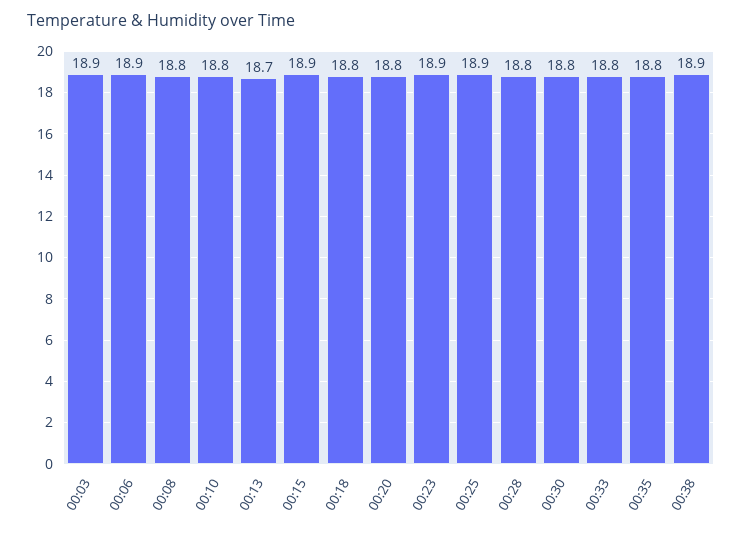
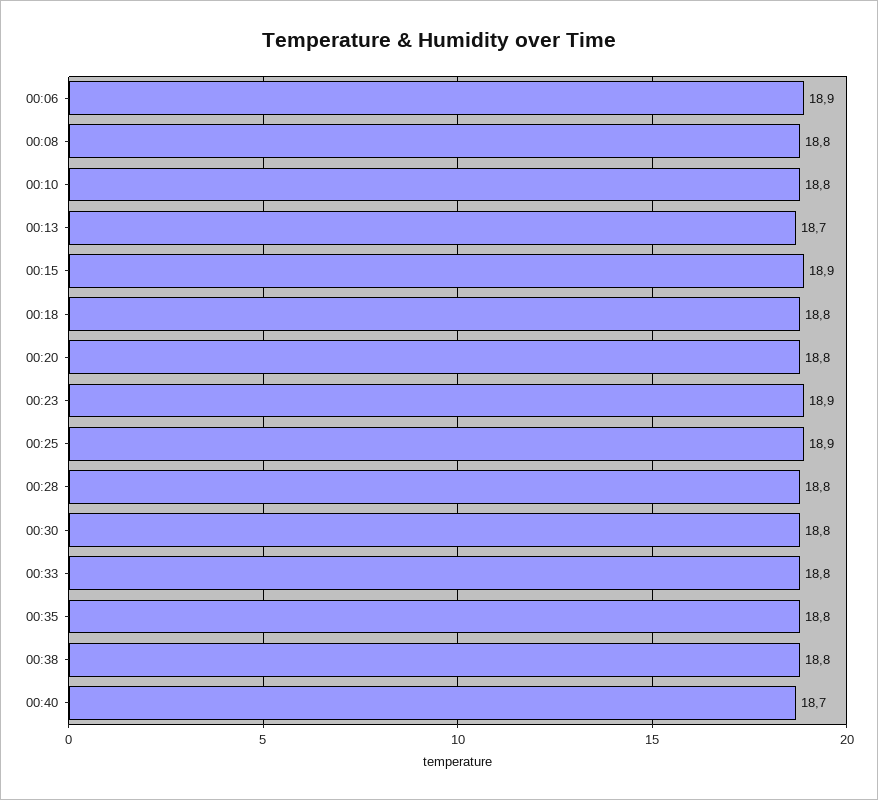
00:03: 18.9 -> none
00:38: 18.9 -> 18.8
00:40: none -> 18.7

